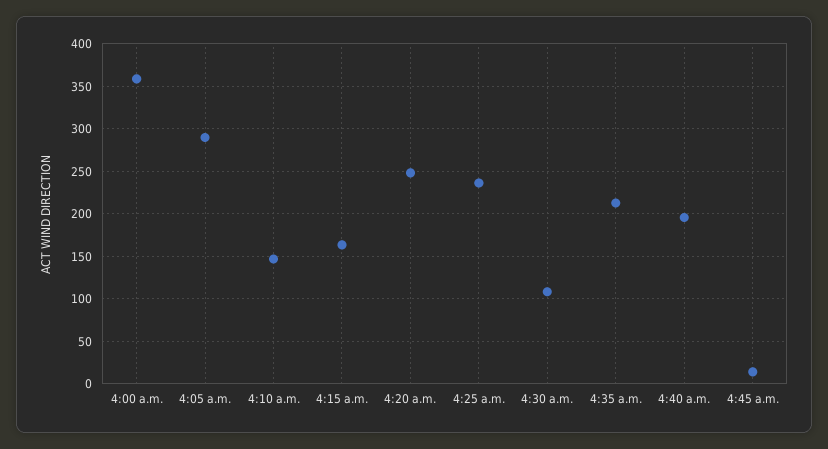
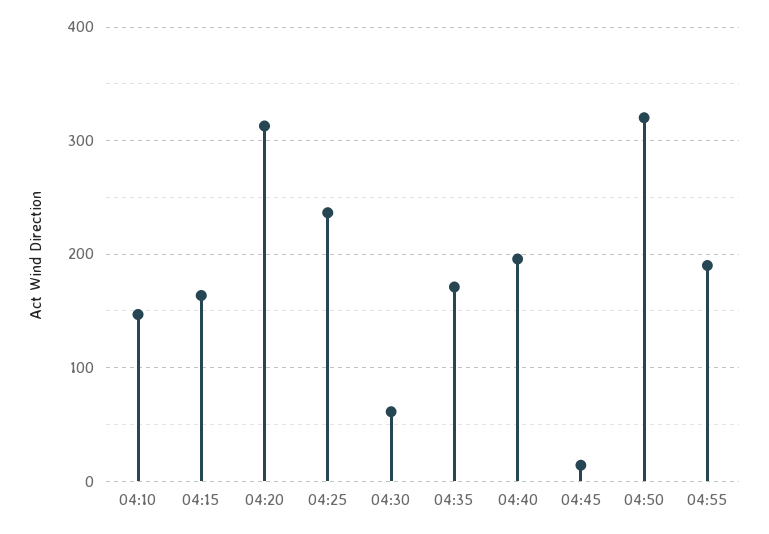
4:00 a.m.: 360 -> none
4:05 a.m.: 290 -> none
4:20 a.m.: 250 -> 310
4:30 a.m.: 110 -> 60
4:35 a.m.: 210 -> 170
04:50: none -> 320
04:55: none -> 190

